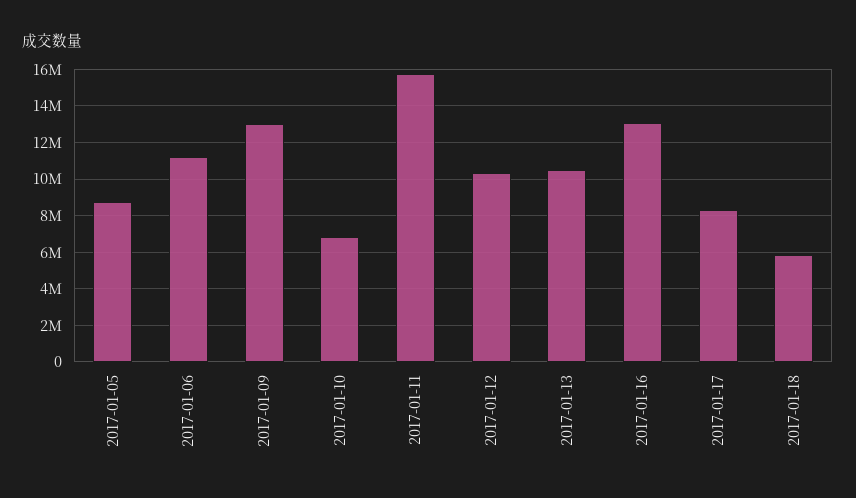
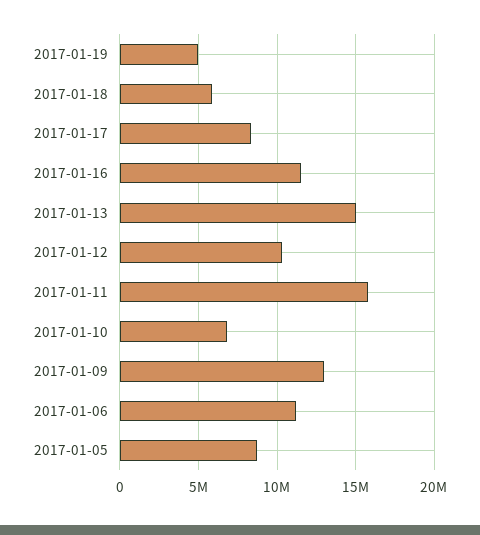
2017-01-13: 10500000 -> 15000000
2017-01-16: 13000000 -> 11500000
2017-01-19: none -> 5000000

